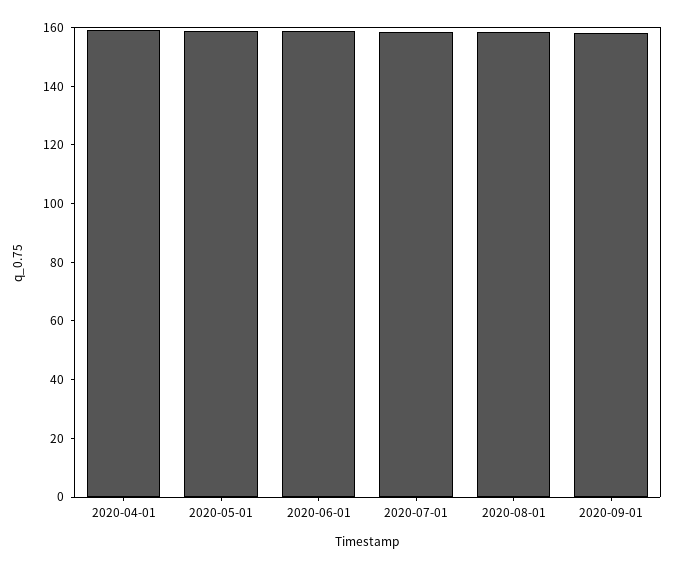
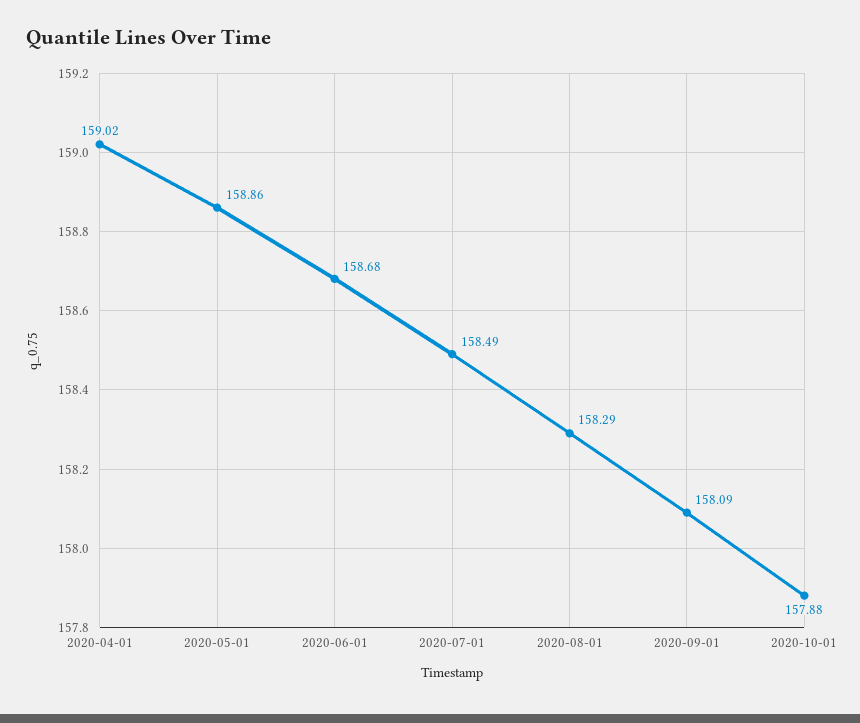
2020-10-01: none -> 157.88

